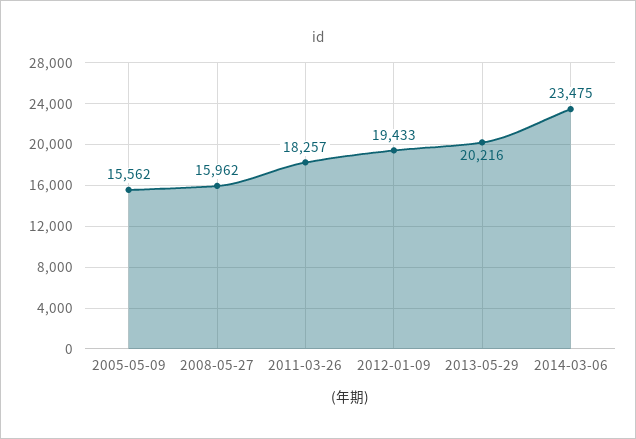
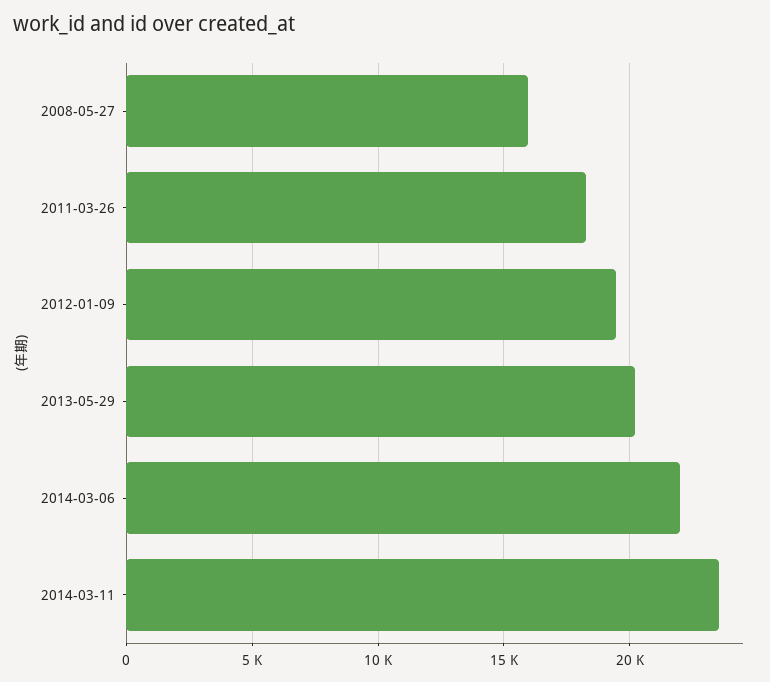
2005-05-09: 15562 -> none
2014-03-06: 23475 -> 22000
2014-03-11: none -> 23500

